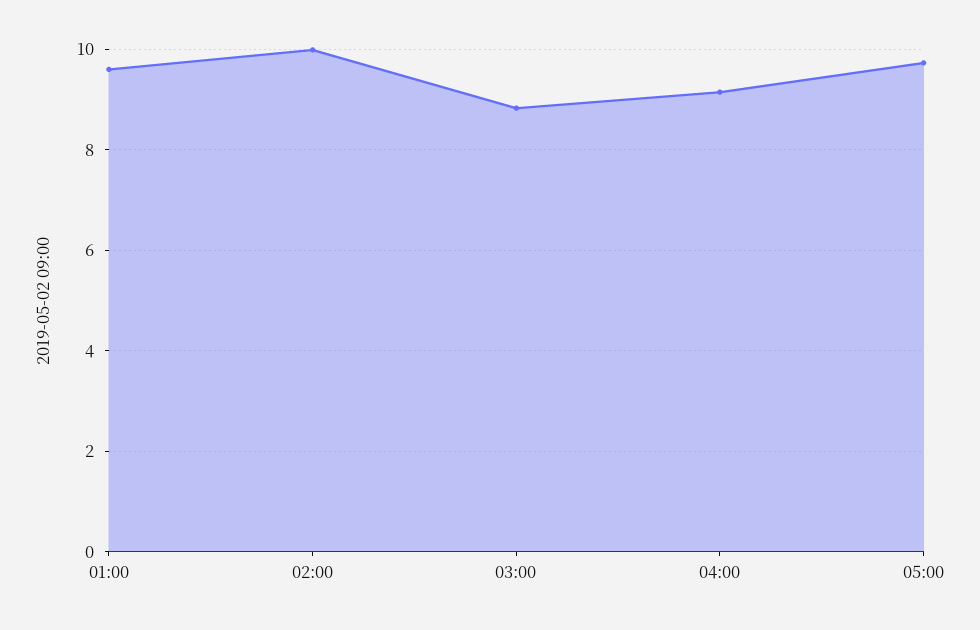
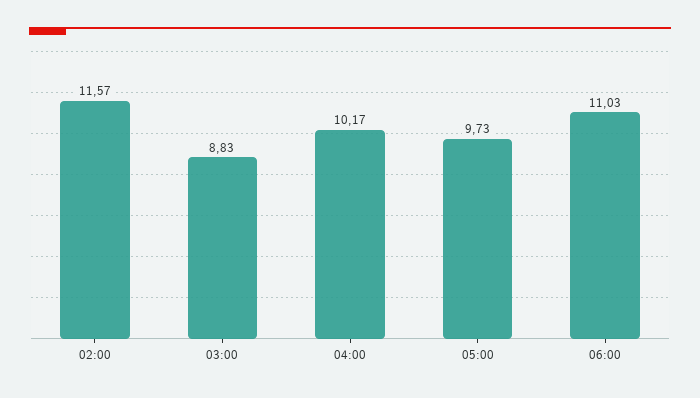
01:00: 9.6 -> none
02:00: 10 -> 11.57
04:00: 9.2 -> 10.17
06:00: none -> 11.03

